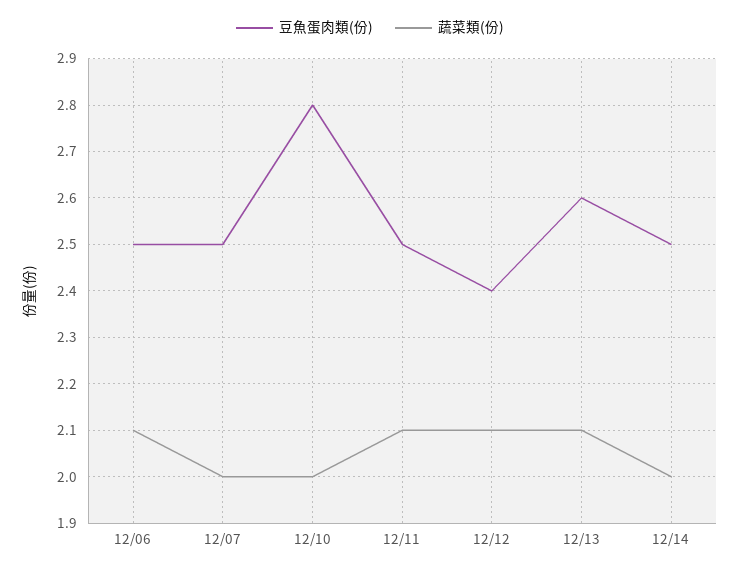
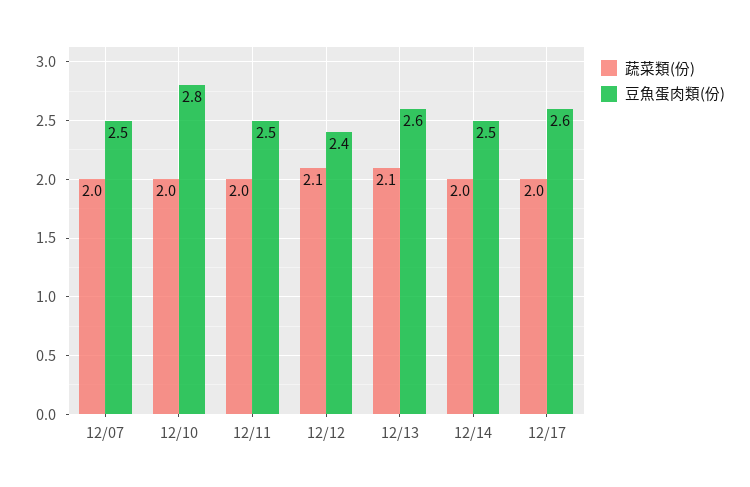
豆魚蛋肉類(份), 12/06: 2.5 -> none
蔬菜類(份), 12/06: 2.1 -> none
蔬菜類(份), 12/11: 2.1 -> 2
蔬菜類(份), 12/17: none -> 2
豆魚蛋肉類(份), 12/17: none -> 2.6

